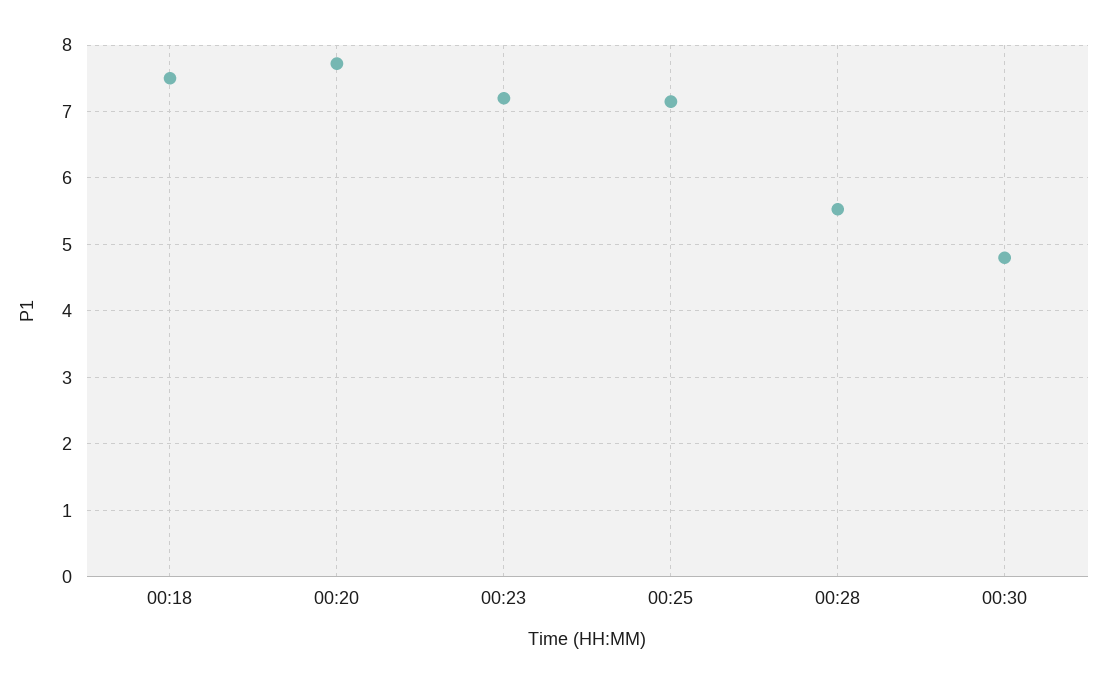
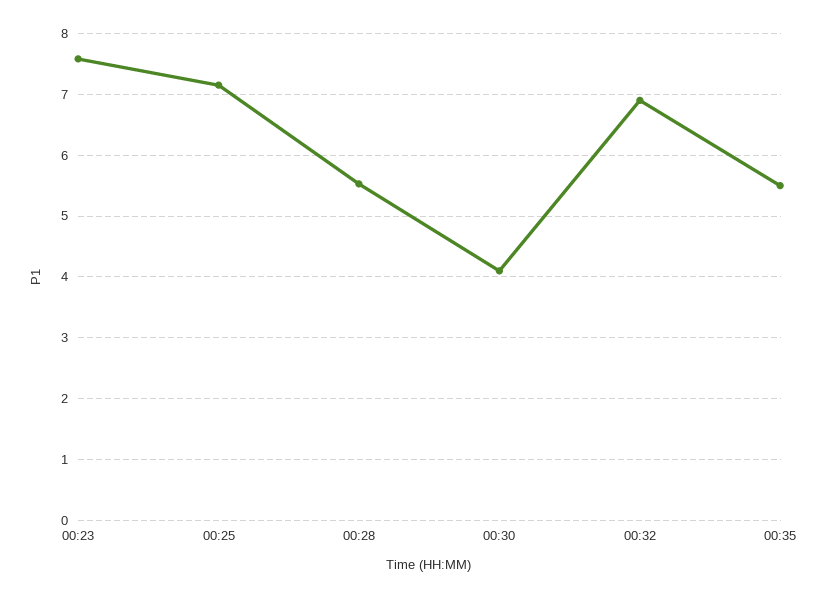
00:18: 7.5 -> none
00:20: 7.7 -> none
00:23: 7.2 -> 7.6
00:30: 4.8 -> 4.1
00:32: none -> 6.9
00:35: none -> 5.5

